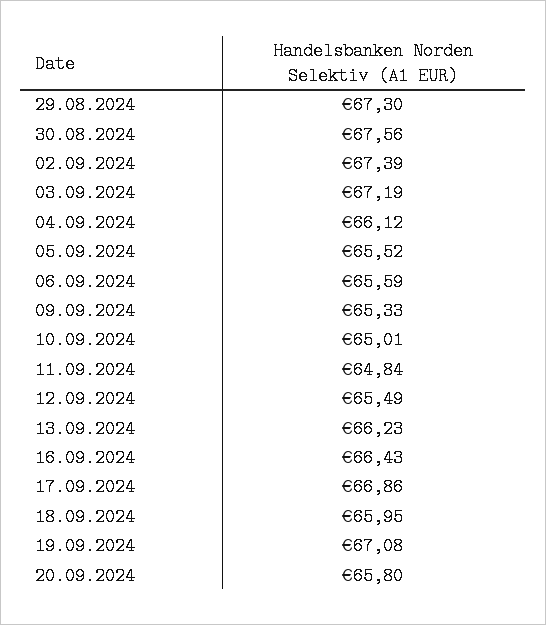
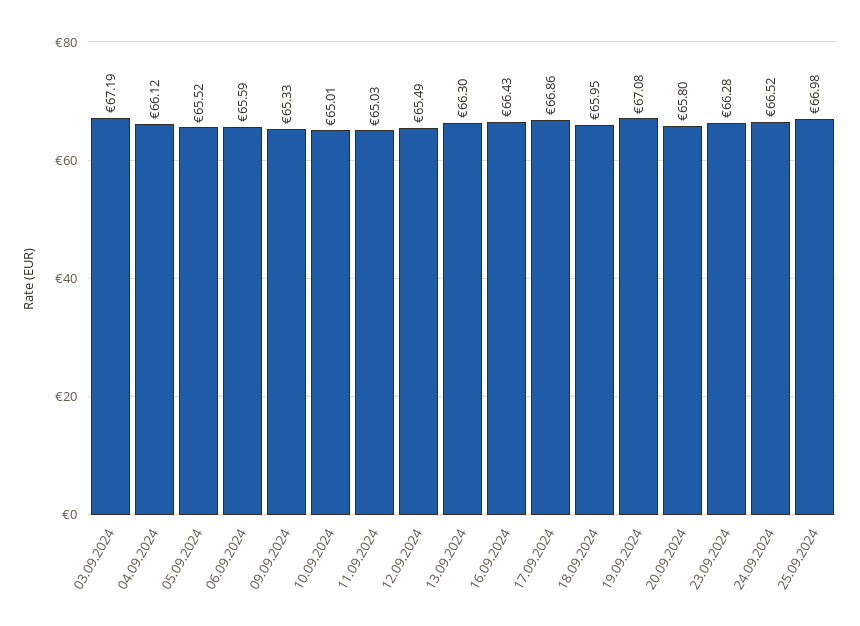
29.08.2024: 67.3 -> none
30.08.2024: 67.56 -> none
02.09.2024: 67.39 -> none
11.09.2024: 64.84 -> 65.03
13.09.2024: 66.23 -> 66.3
23.09.2024: none -> 66.28
24.09.2024: none -> 66.52
25.09.2024: none -> 66.98

